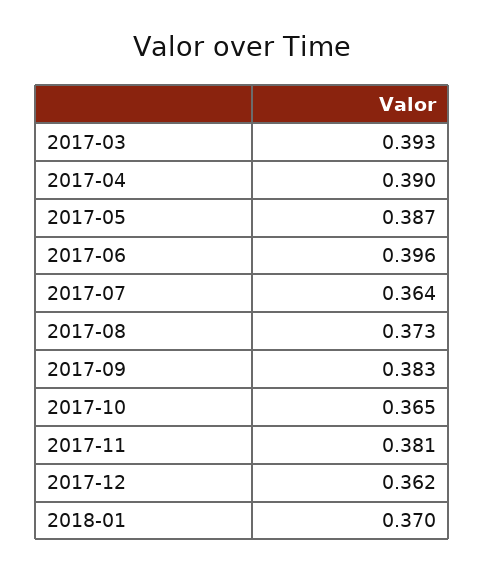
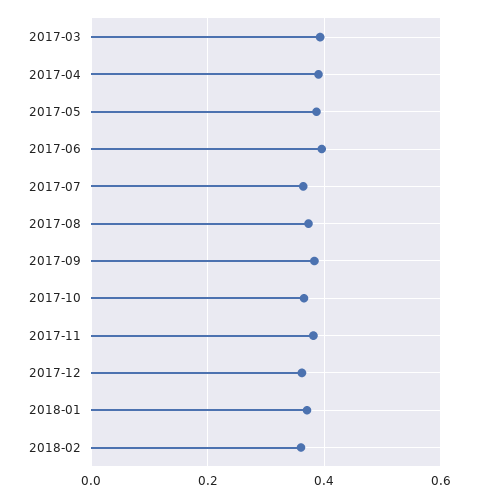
2018-02: none -> 0.36

